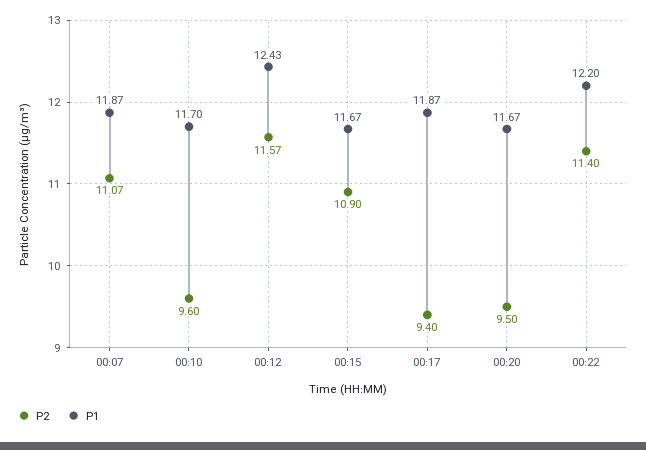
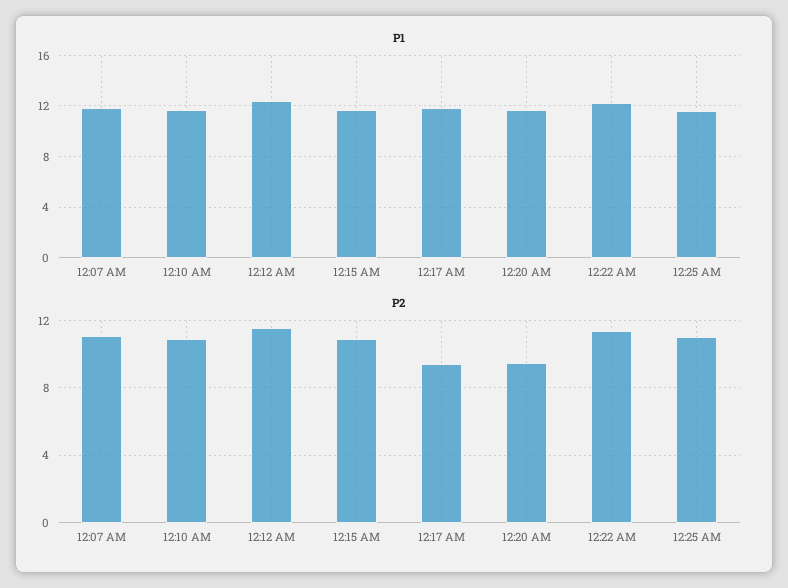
P2, 00:10: 9.6 -> 11
P1, 12:25 AM: none -> 11.5
P2, 12:25 AM: none -> 11

